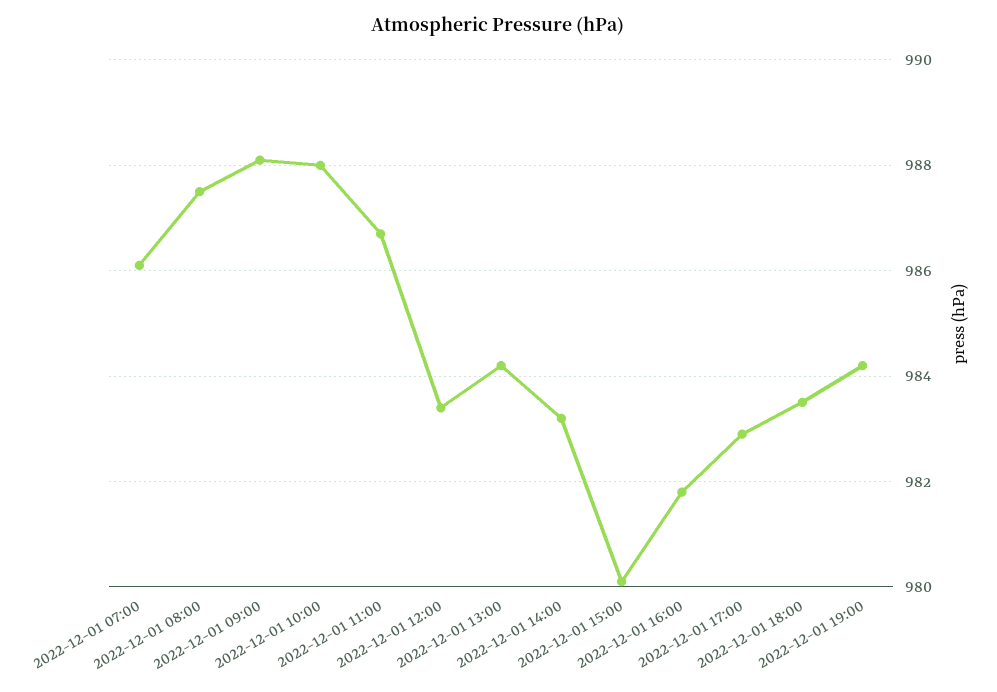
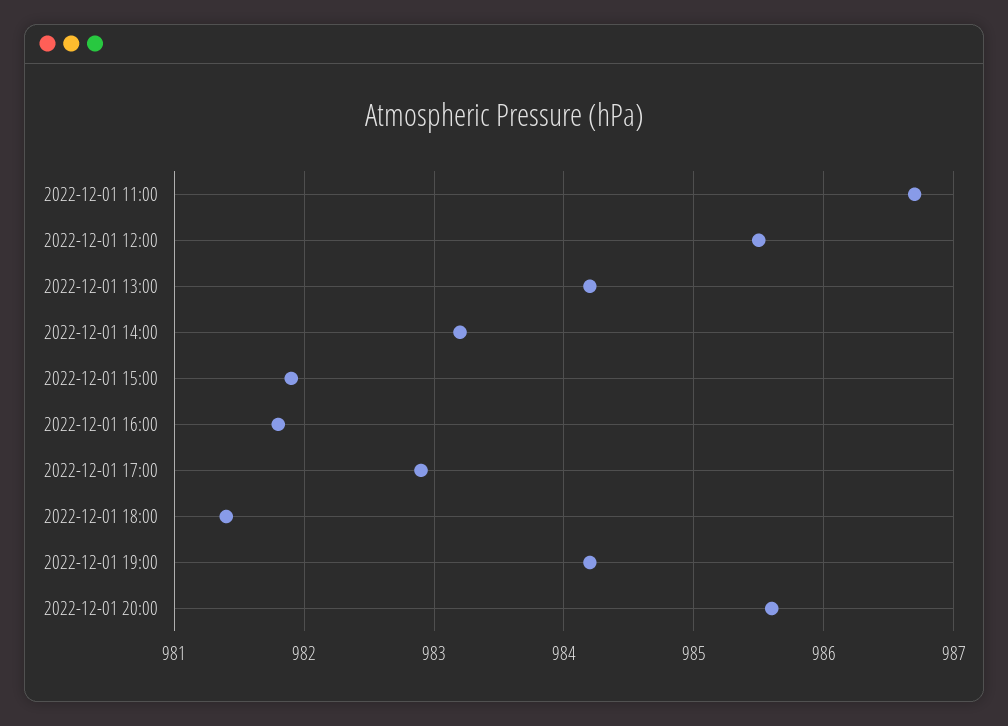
2022-12-01 07:00: 986 -> none
2022-12-01 08:00: 987.5 -> none
2022-12-01 09:00: 988 -> none
2022-12-01 10:00: 988 -> none
2022-12-01 12:00: 983.5 -> 985.5
2022-12-01 15:00: 980 -> 981.9
2022-12-01 18:00: 983.5 -> 981.4
2022-12-01 20:00: none -> 985.6

